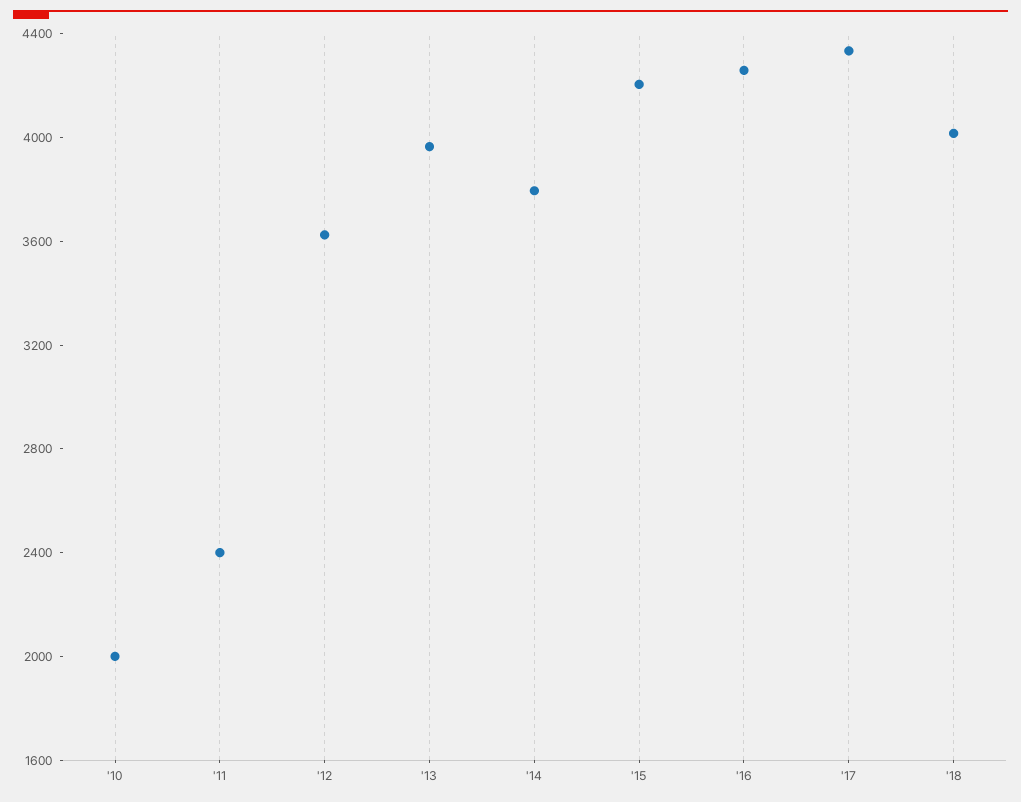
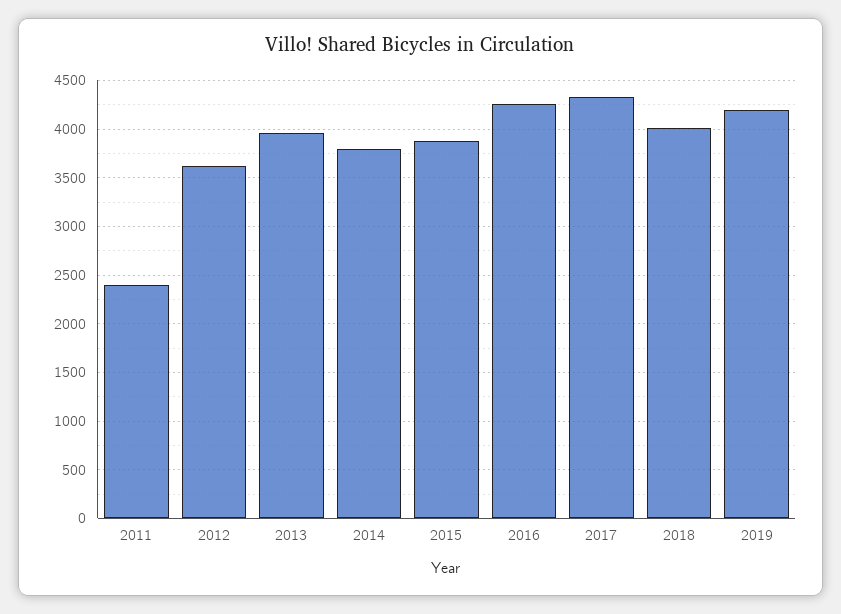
'10: 2000 -> none
'15: 4200 -> 3900
2019: none -> 4200

